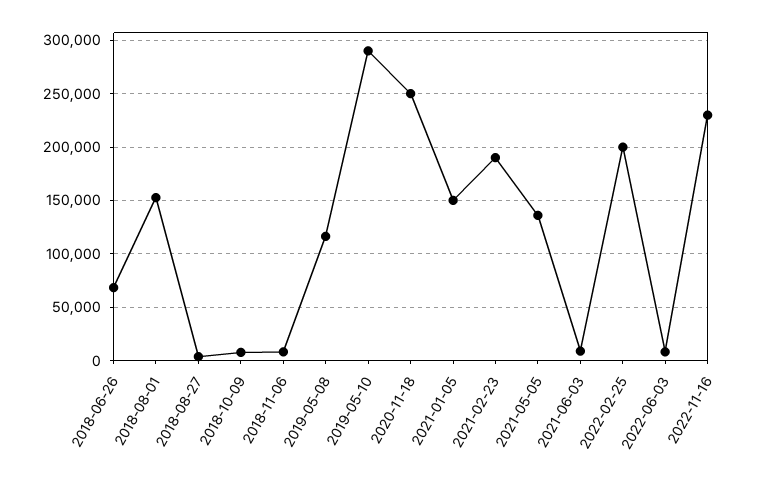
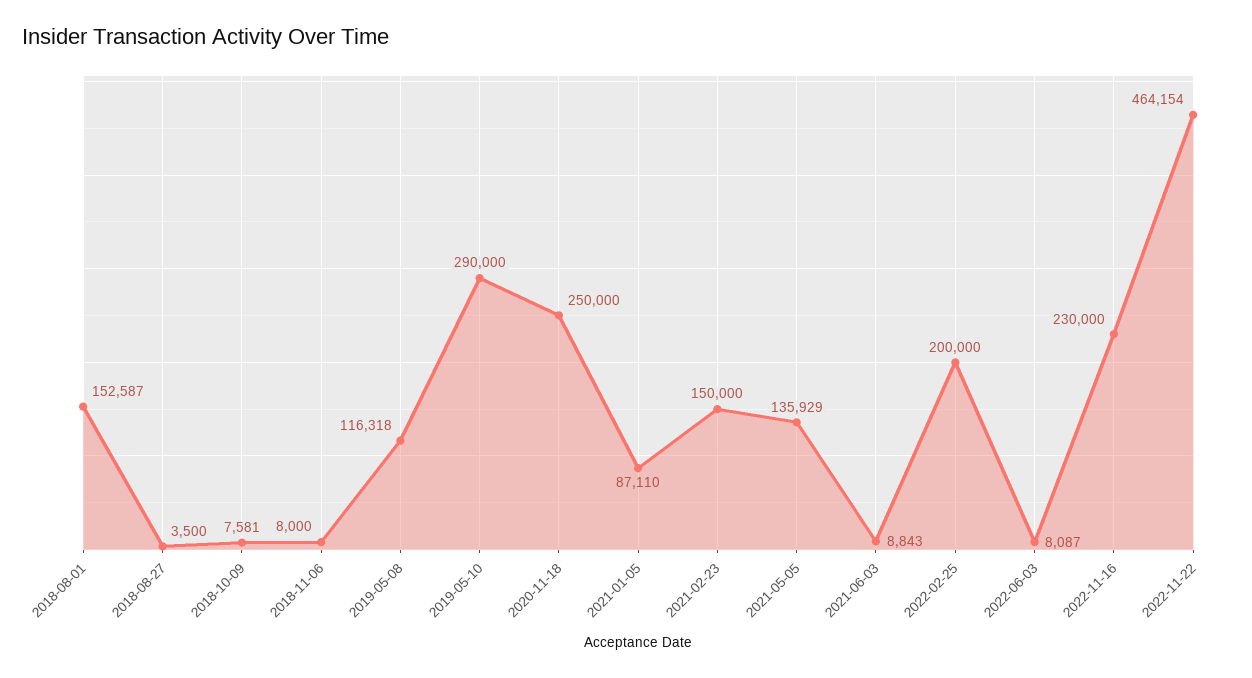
2018-06-26: 70000 -> none
2021-01-05: 150000 -> 87110
2021-02-23: 190000 -> 150000
2022-11-22: none -> 464154

